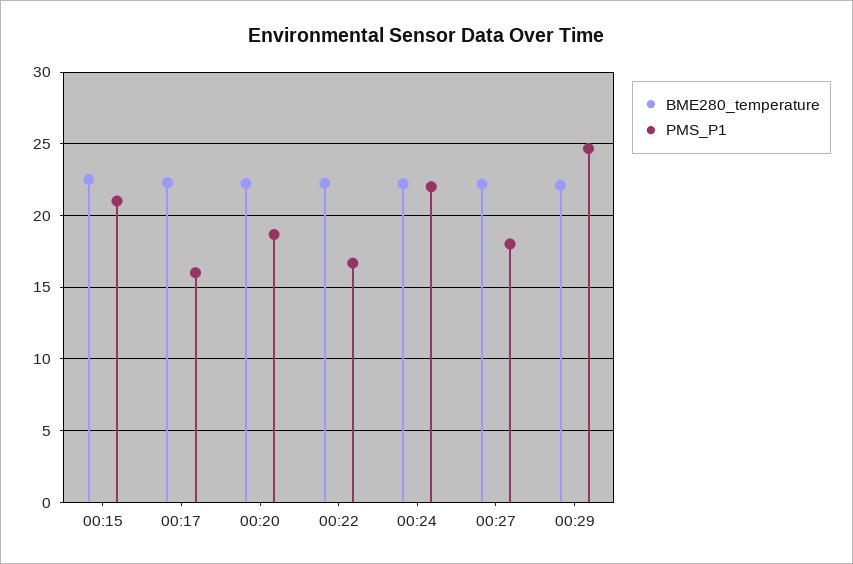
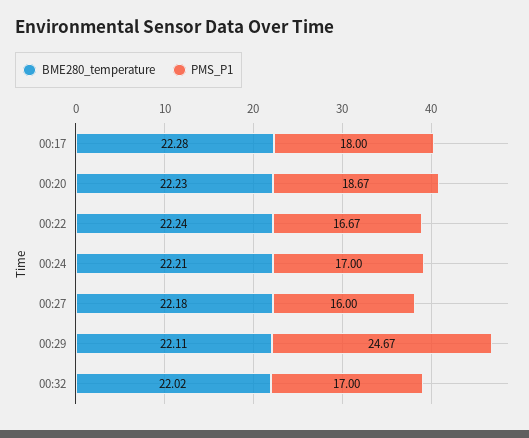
BME280_temperature, 00:15: 22.5 -> none
PMS_P1, 00:15: 21 -> none
PMS_P1, 00:17: 16 -> 18
PMS_P1, 00:24: 22 -> 17
PMS_P1, 00:27: 18 -> 16
BME280_temperature, 00:32: none -> 22.02
PMS_P1, 00:32: none -> 17

